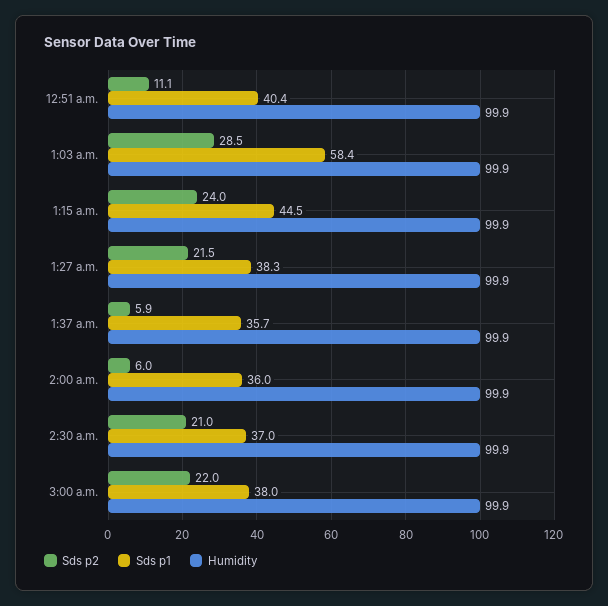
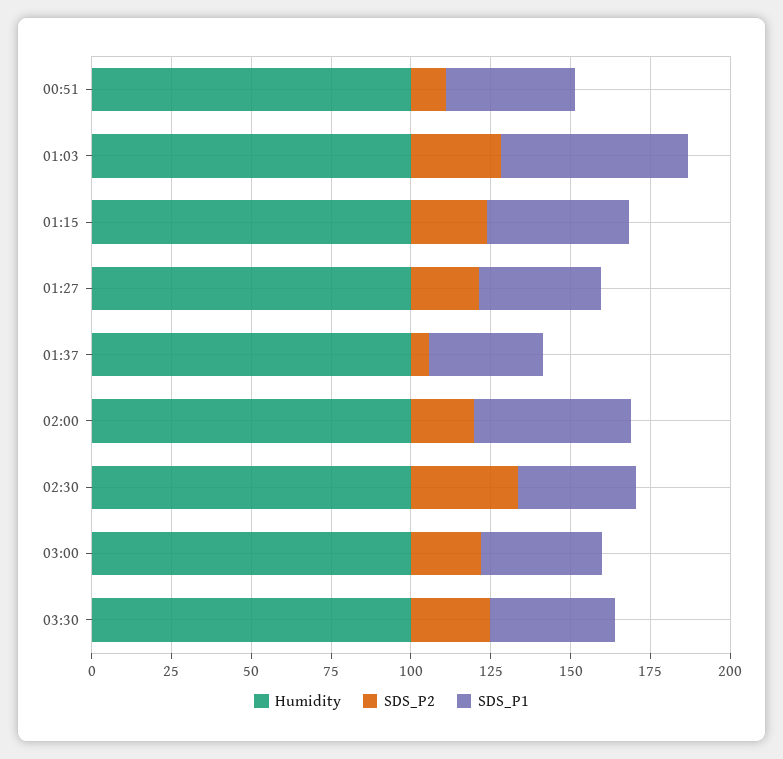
Sds p2, 2:00 a.m.: 6 -> 20
Sds p1, 2:00 a.m.: 36 -> 50
Sds p2, 2:30 a.m.: 21 -> 35
Humidity, 03:30: none -> 100
Sds p2, 03:30: none -> 25
Sds p1, 03:30: none -> 40

